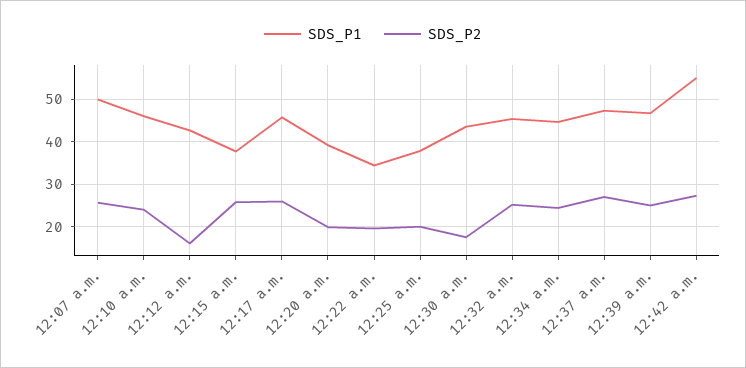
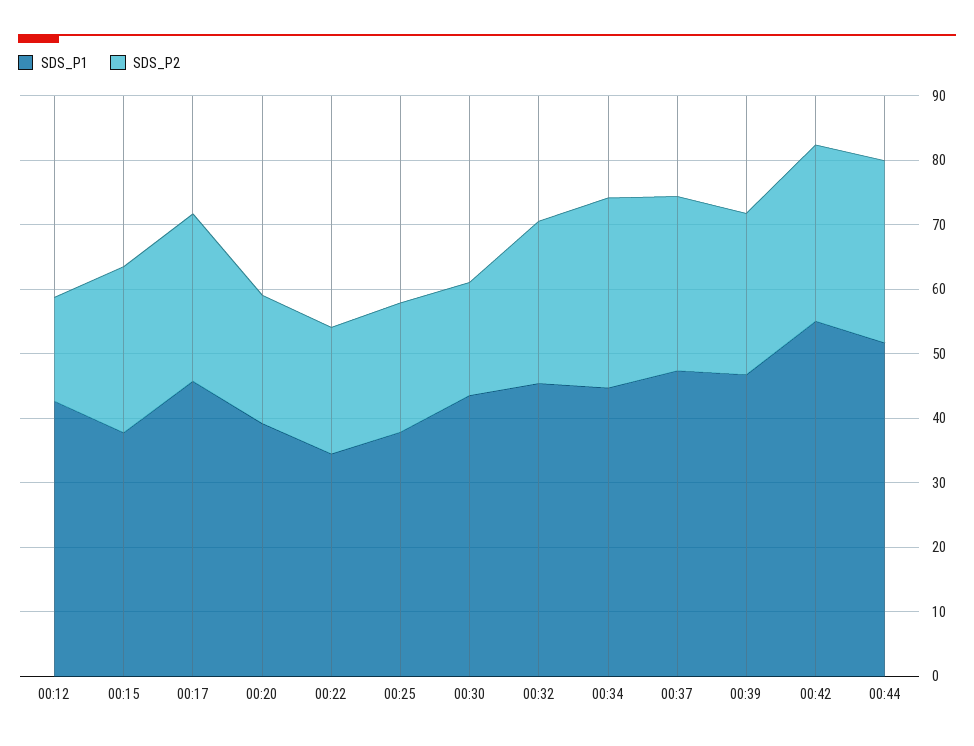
SDS_P1, 12:07 a.m.: 50 -> none
SDS_P2, 12:07 a.m.: 26 -> none
SDS_P1, 12:10 a.m.: 46 -> none
SDS_P2, 12:10 a.m.: 24 -> none
SDS_P2, 12:34 a.m.: 24 -> 30
SDS_P1, 00:44: none -> 52
SDS_P2, 00:44: none -> 28

